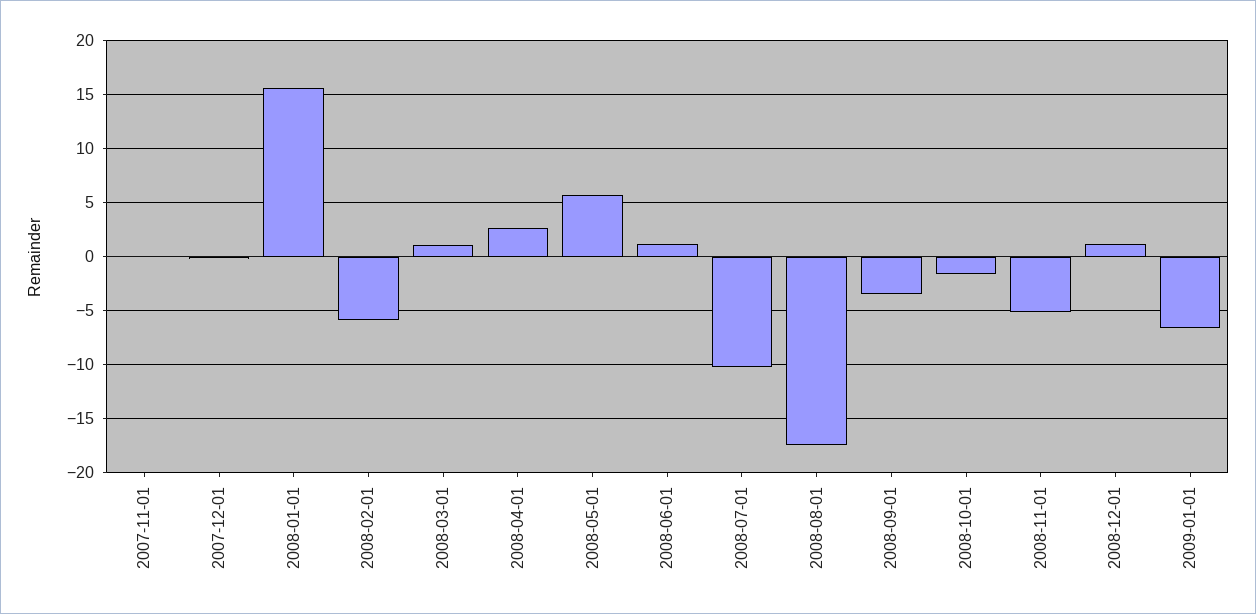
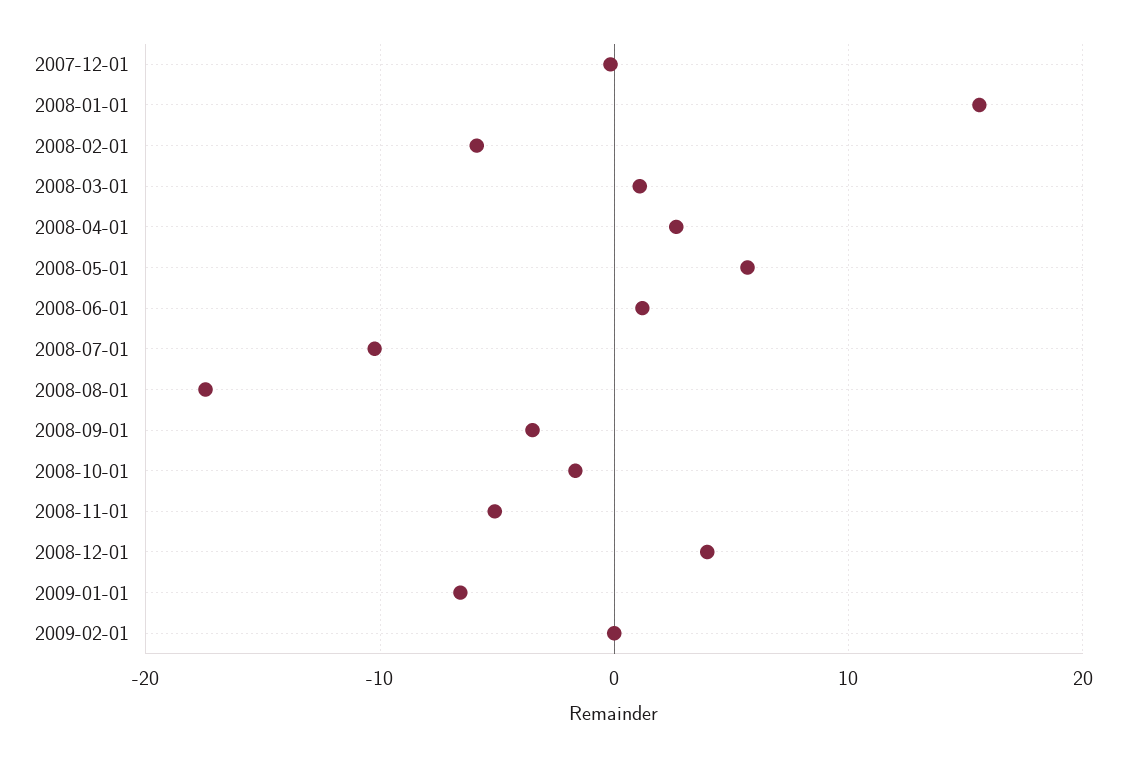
2007-11-01: 0 -> none
2008-12-01: 1 -> 4
2009-02-01: none -> 0

